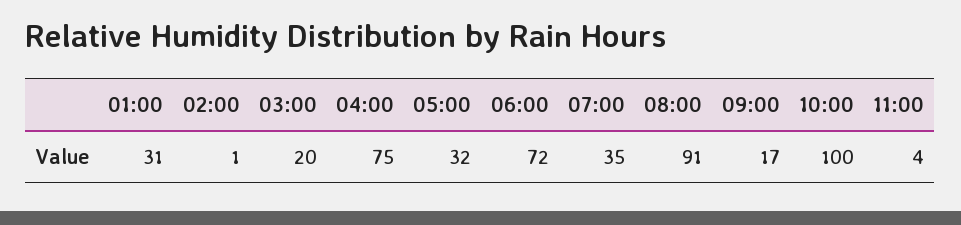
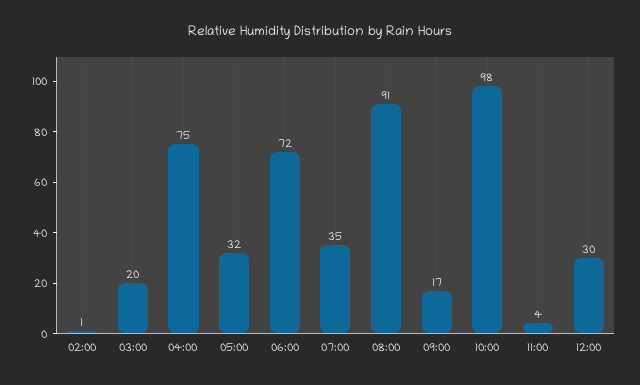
01:00: 31 -> none
10:00: 100 -> 98
12:00: none -> 30

